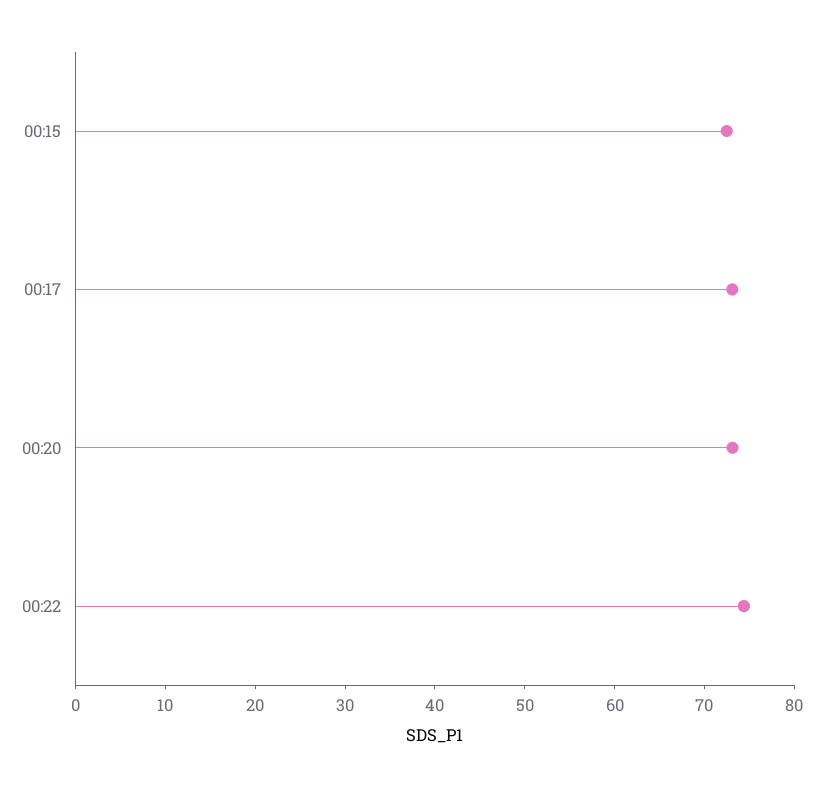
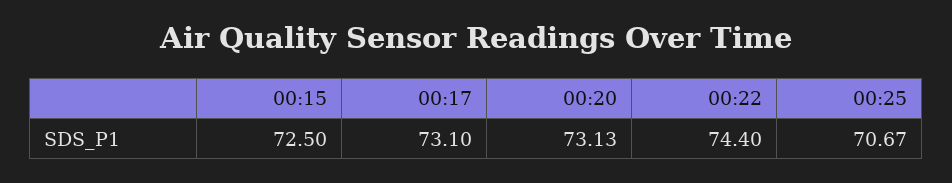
00:25: none -> 70.67

